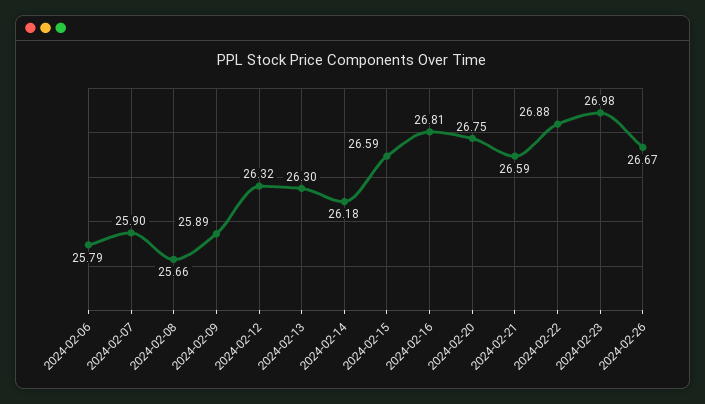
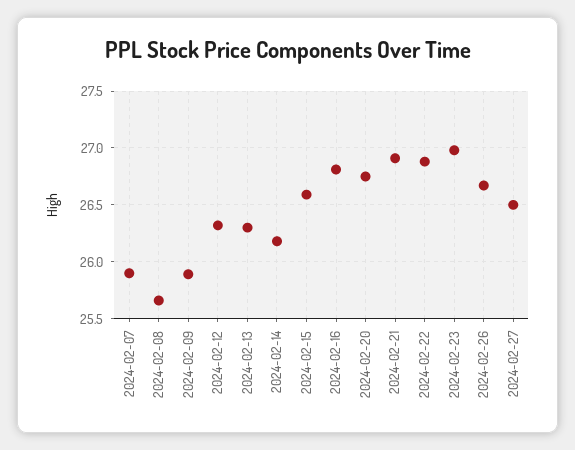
2024-02-06: 25.79 -> none
2024-02-21: 26.59 -> 26.9
2024-02-27: none -> 26.5

